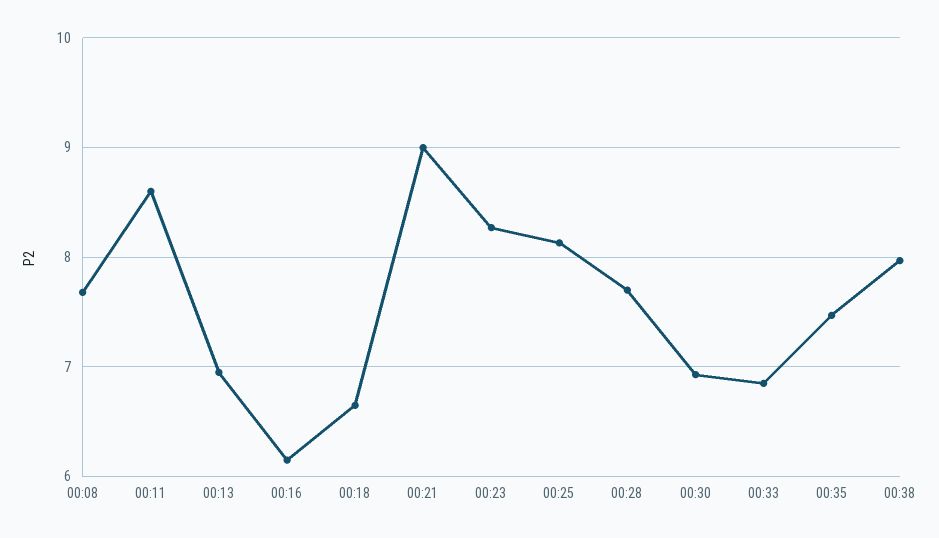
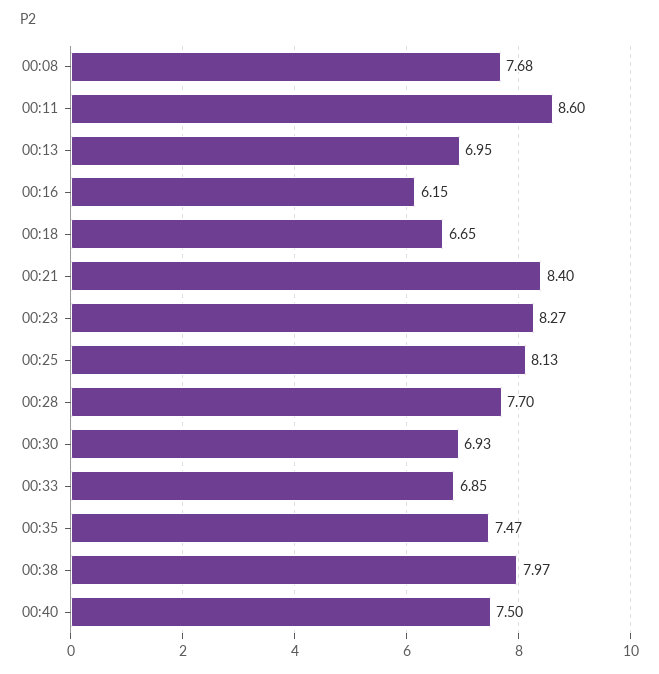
00:21: 9 -> 8.4
00:40: none -> 7.5

